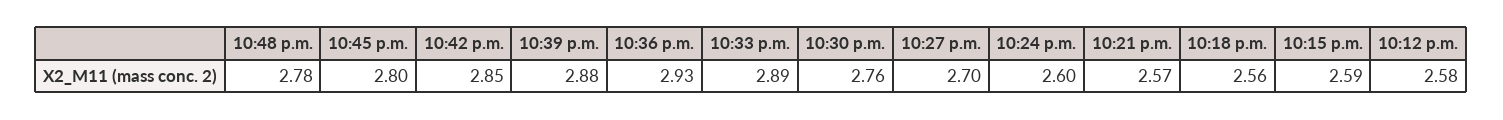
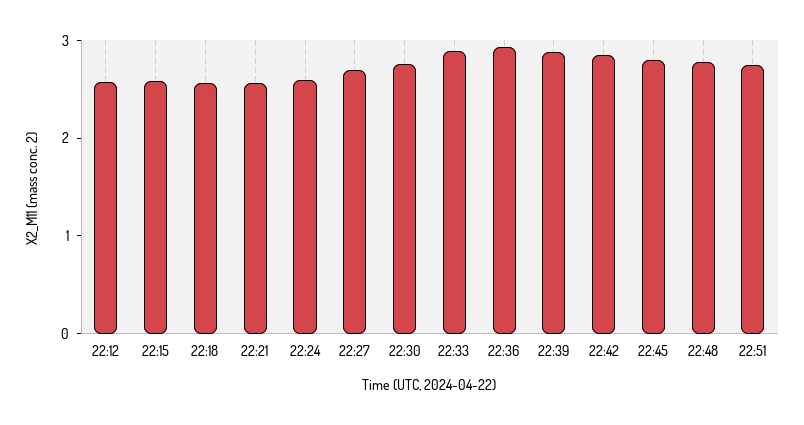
22:51: none -> 2.8

